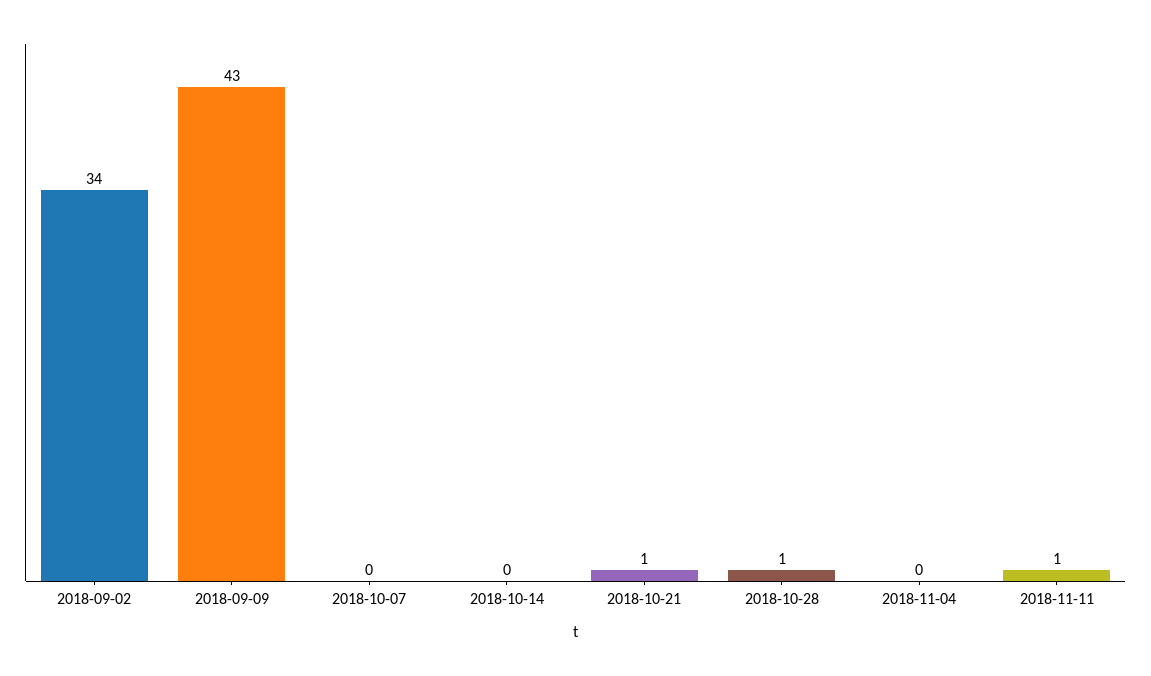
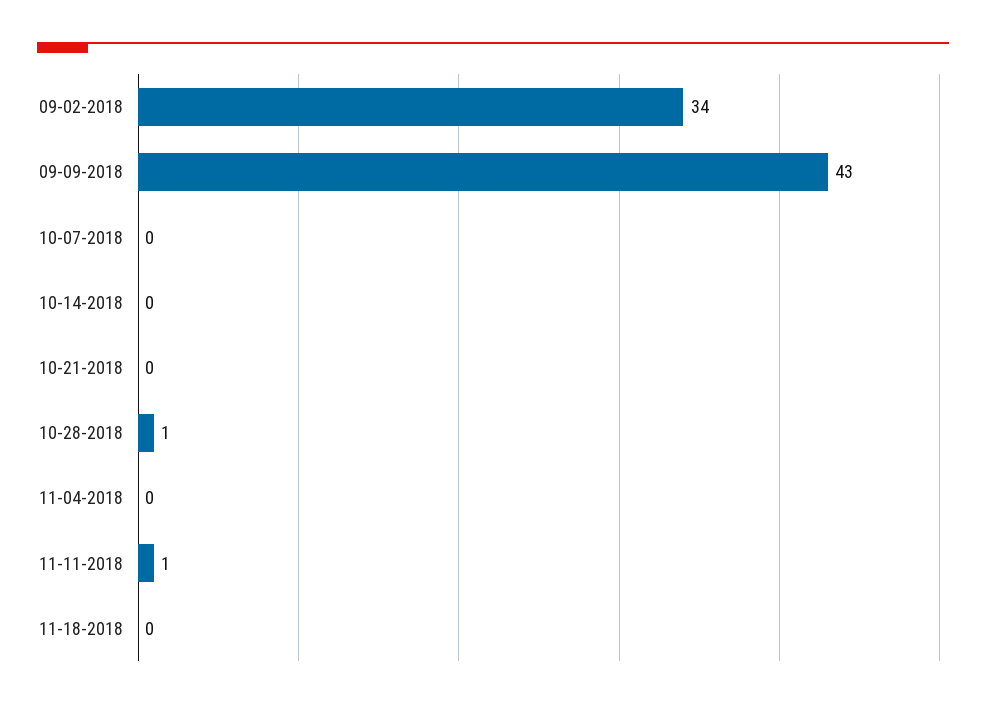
2018-10-21: 1 -> 0
11-18-2018: none -> 0

